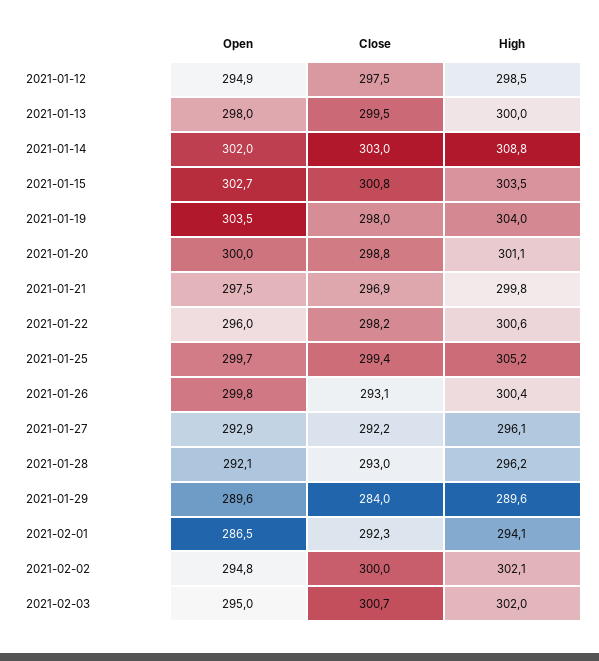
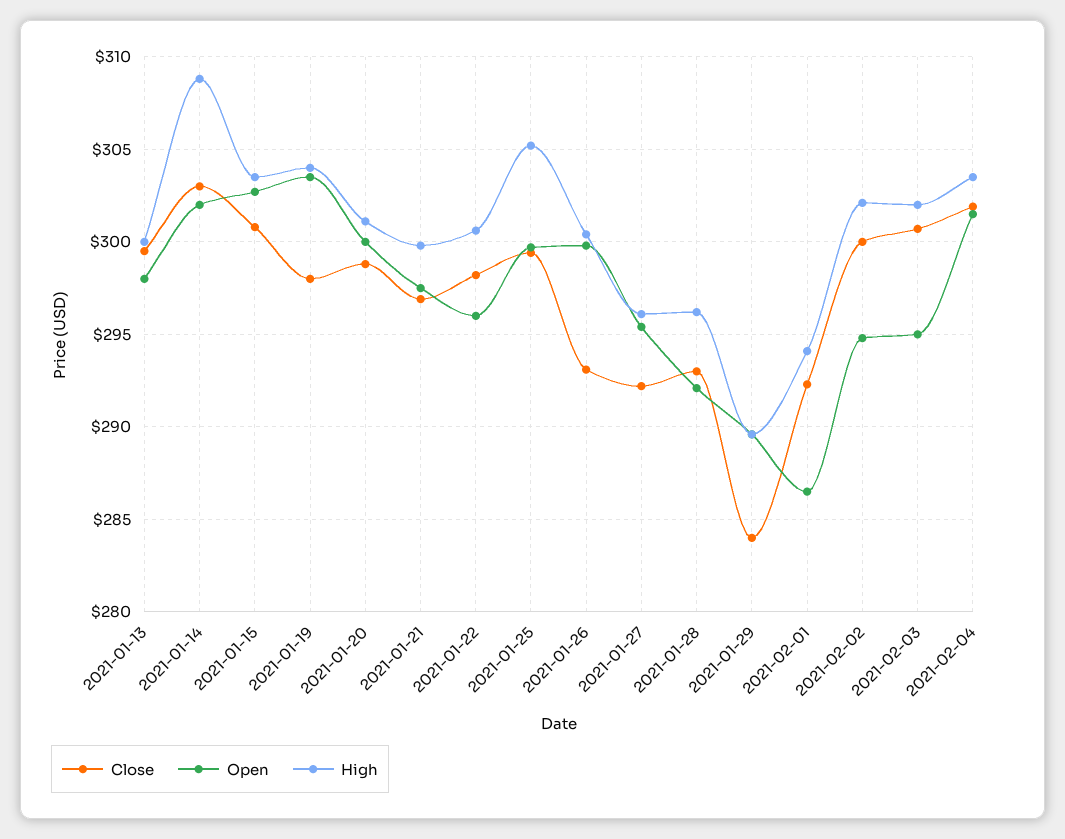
Open, 2021-01-12: 294.9 -> none
Close, 2021-01-12: 297.5 -> none
High, 2021-01-12: 298.5 -> none
Open, 2021-01-27: 292.9 -> 295.5
Close, 2021-02-04: none -> 302
Open, 2021-02-04: none -> 301.5
High, 2021-02-04: none -> 303.5

